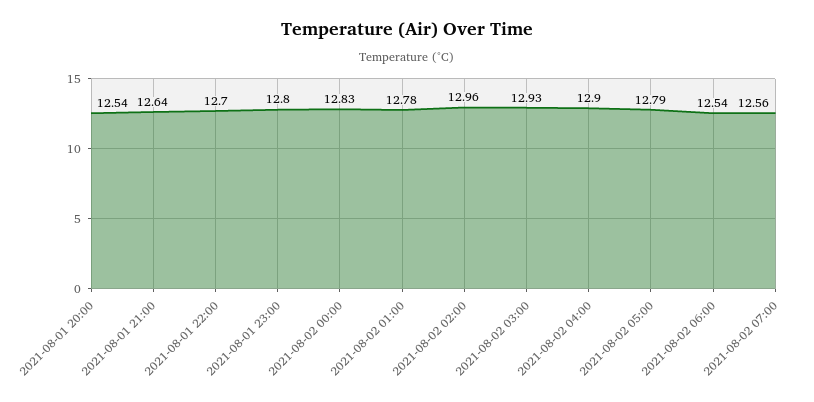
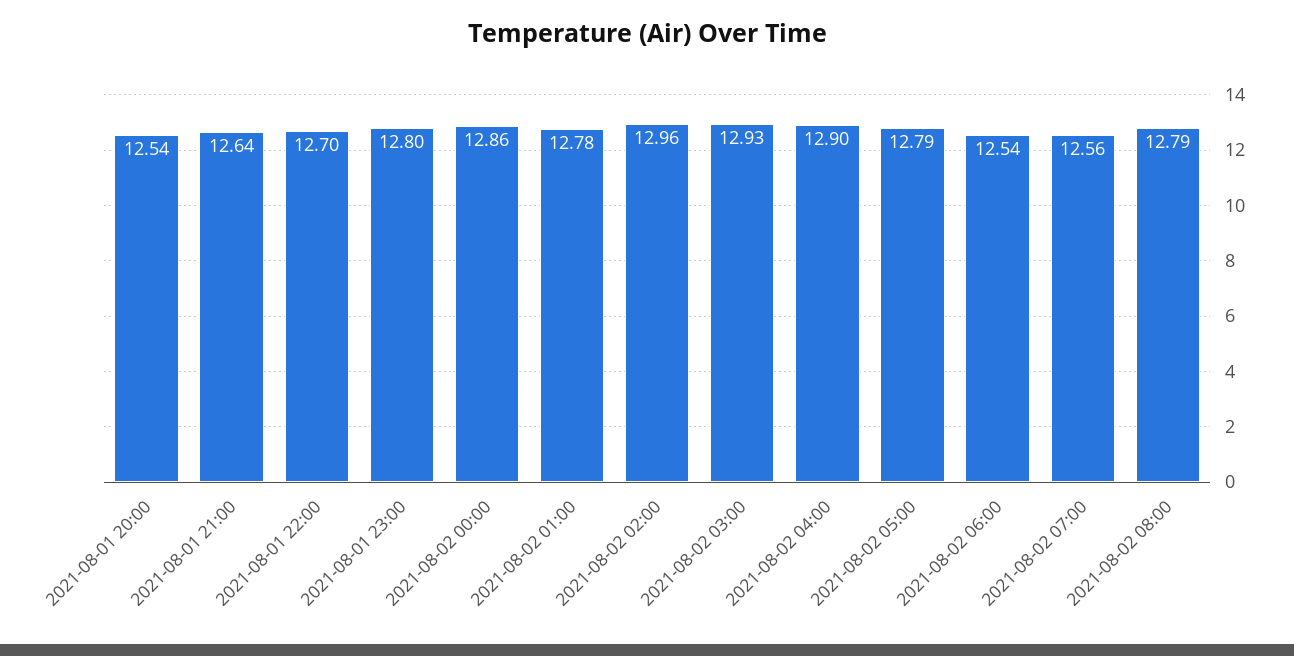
2021-08-02 00:00: 12.83 -> 12.86
2021-08-02 08:00: none -> 12.79

